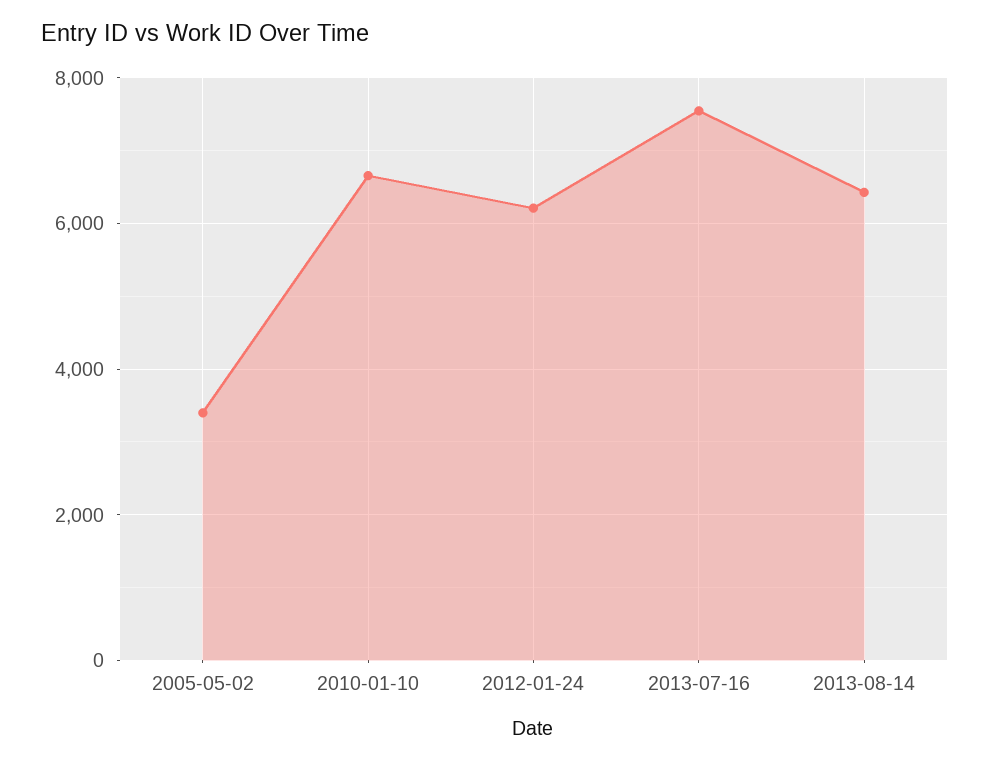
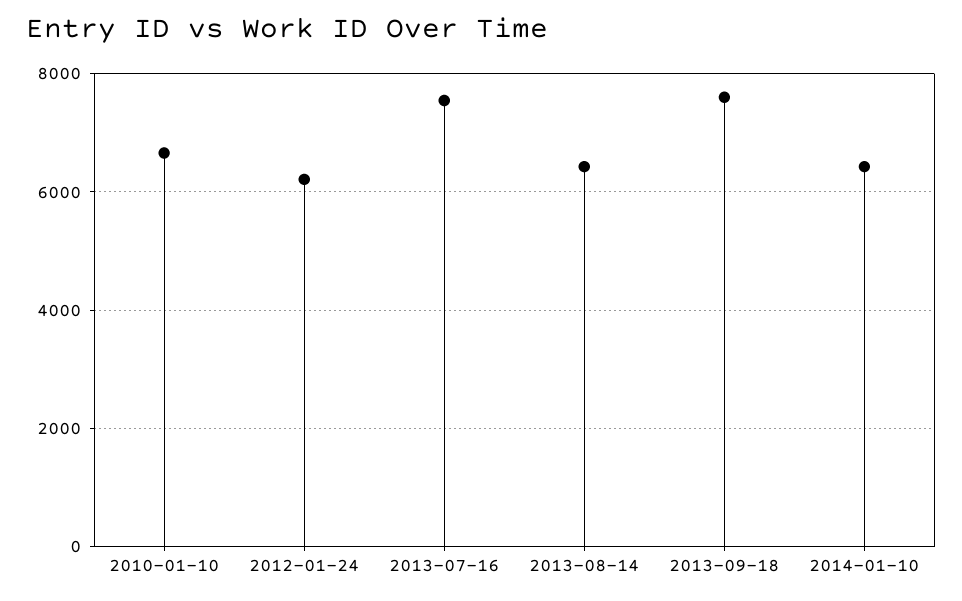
2005-05-02: 3400 -> none
2013-09-18: none -> 7600
2014-01-10: none -> 6400

